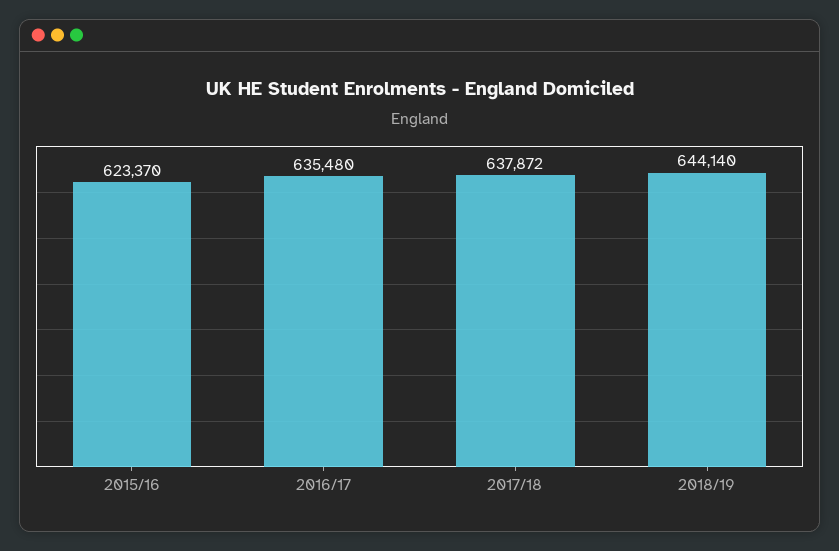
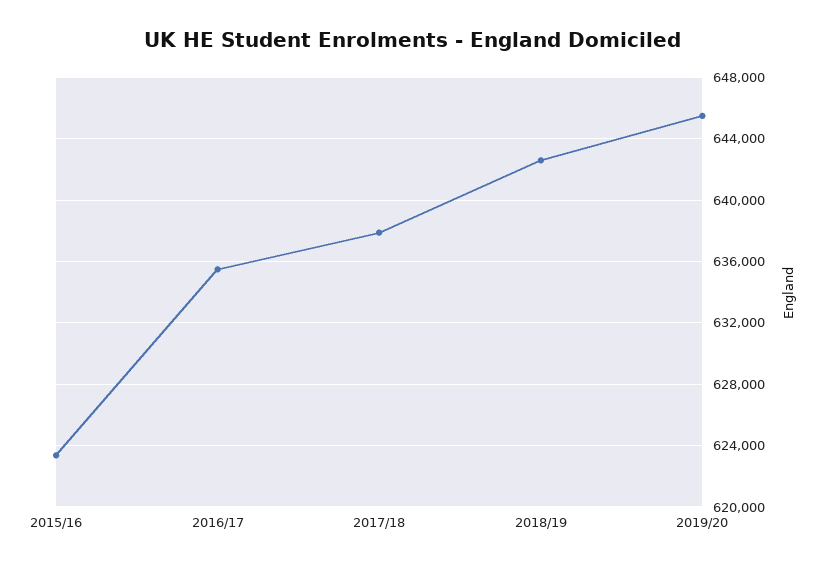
2018/19: 644140 -> 642500
2019/20: none -> 645500

